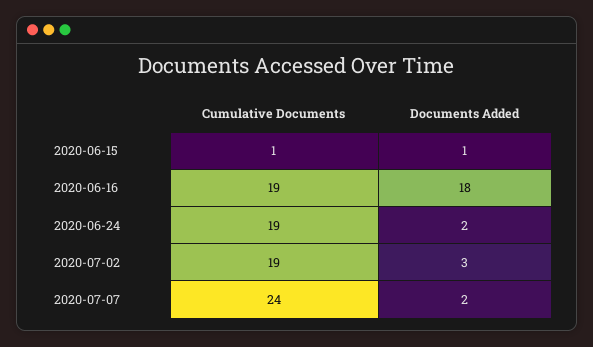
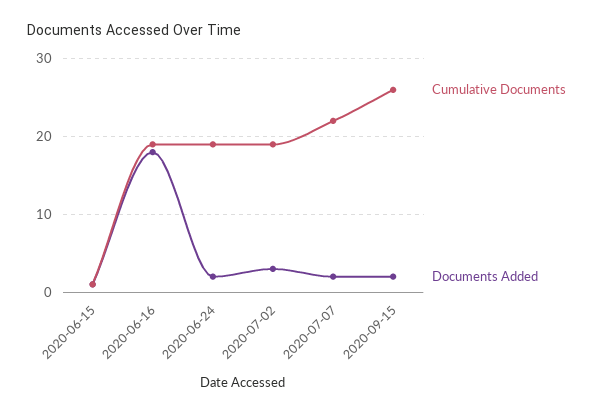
Cumulative Documents, 2020-07-07: 24 -> 22
Cumulative Documents, 2020-09-15: none -> 26
Documents Added, 2020-09-15: none -> 2

